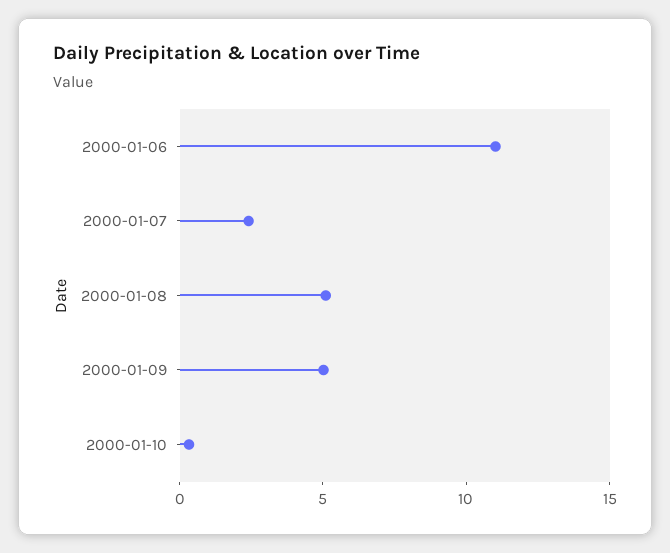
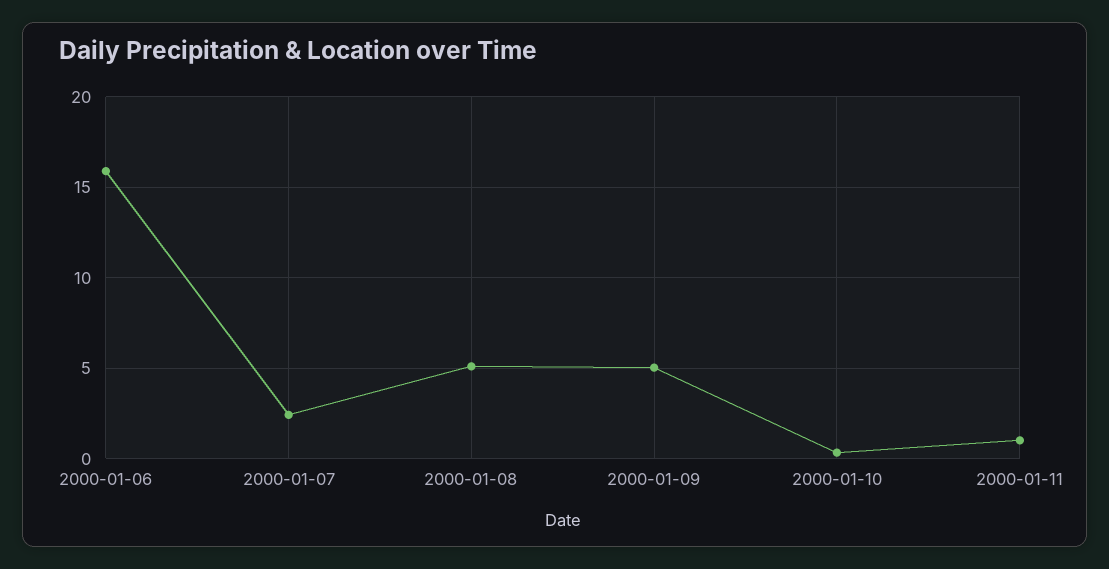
2000-01-06: 11 -> 16
2000-01-11: none -> 1

